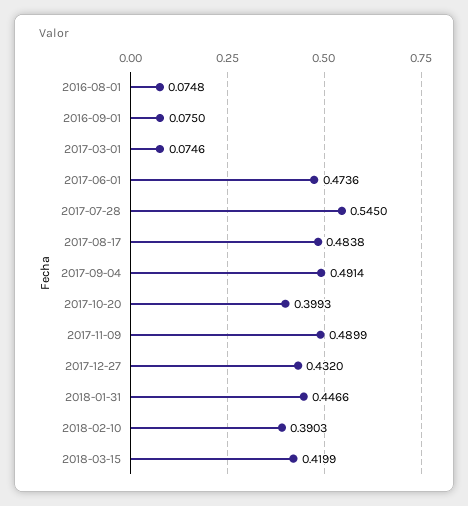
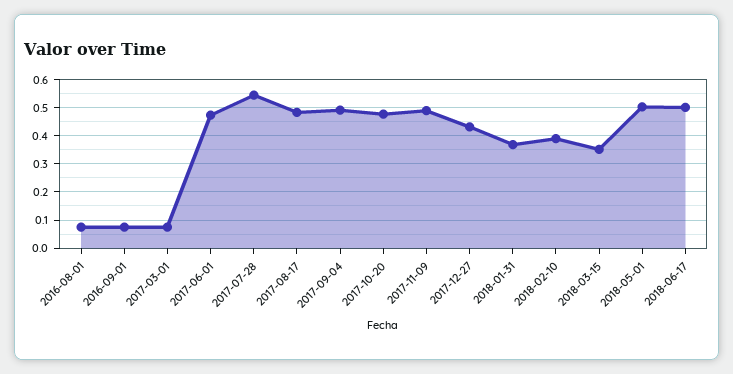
2017-10-20: 0.3993 -> 0.475
2018-01-31: 0.4466 -> 0.375
2018-03-15: 0.4199 -> 0.35
2018-05-01: none -> 0.5
2018-06-17: none -> 0.5

